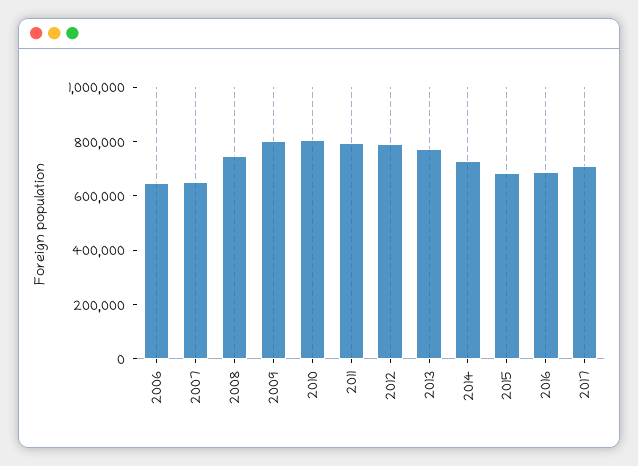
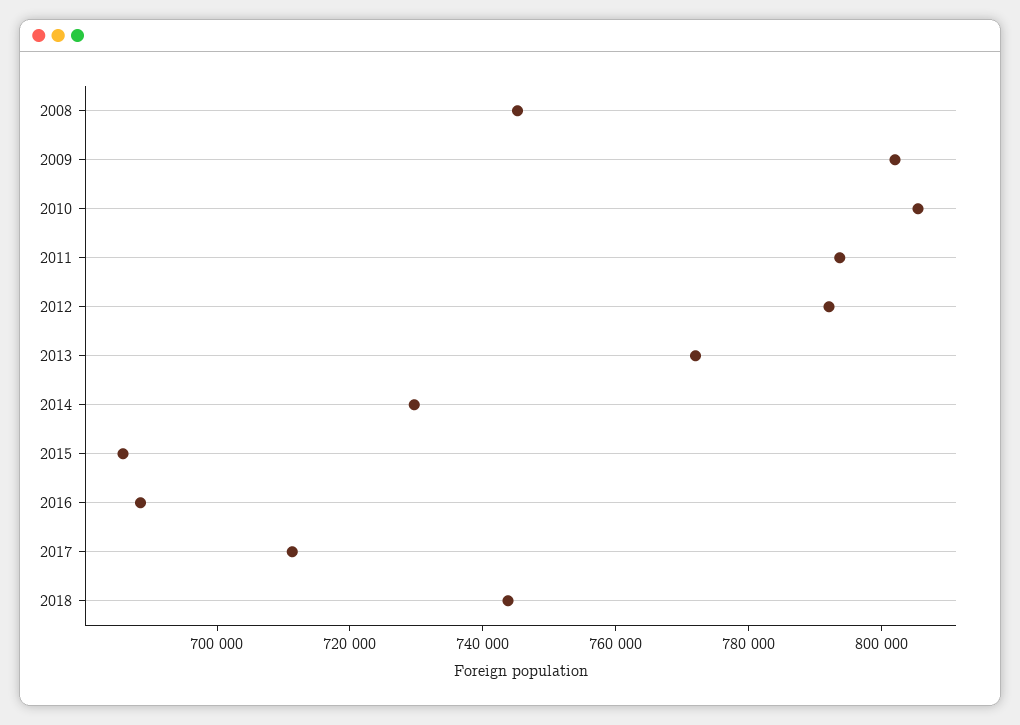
2006: 650000 -> none
2007: 650000 -> none
2018: none -> 745000

